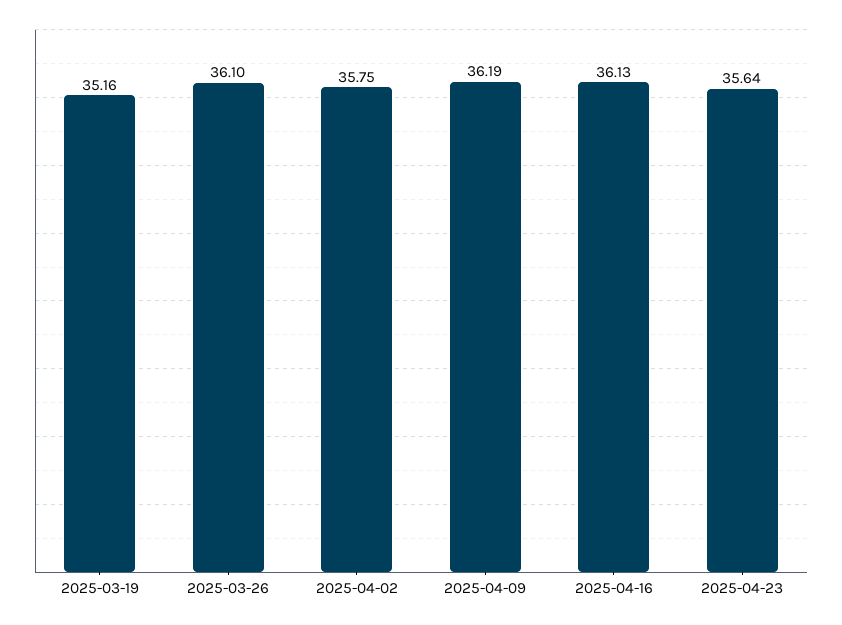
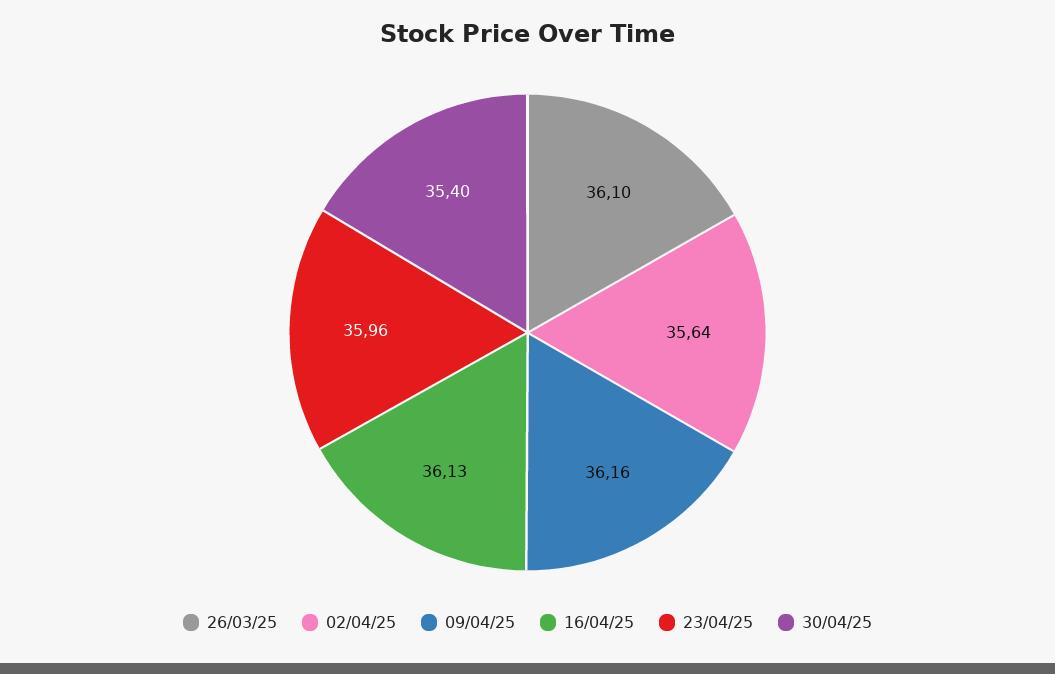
2025-03-19: 35.16 -> none
2025-04-02: 35.75 -> 35.64
2025-04-09: 36.19 -> 36.16
2025-04-23: 35.64 -> 35.96
30/04/25: none -> 35.4

